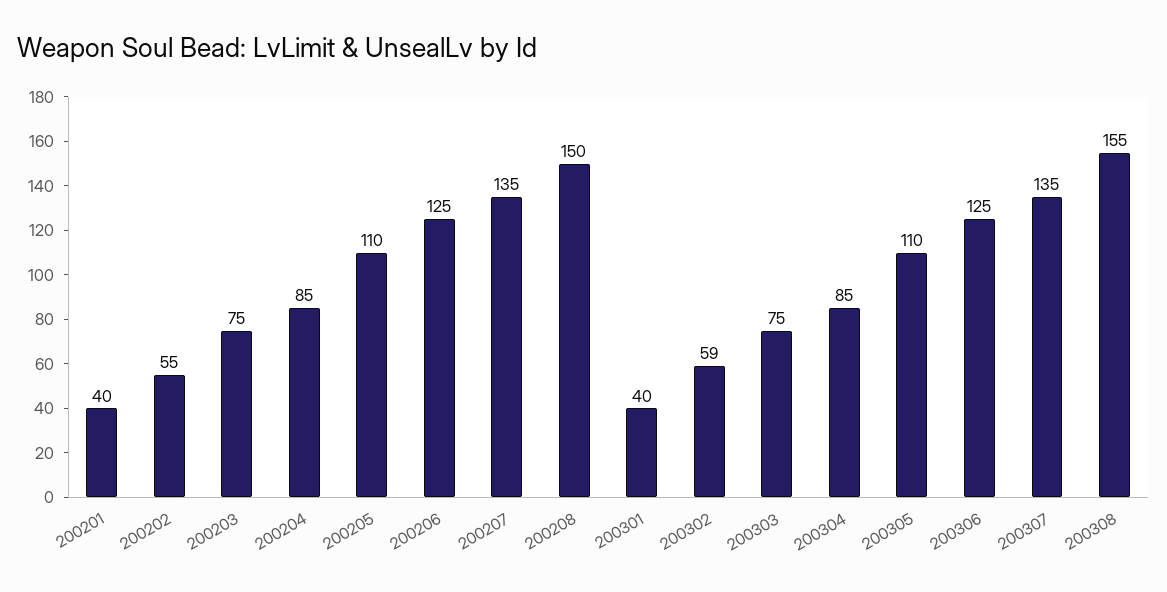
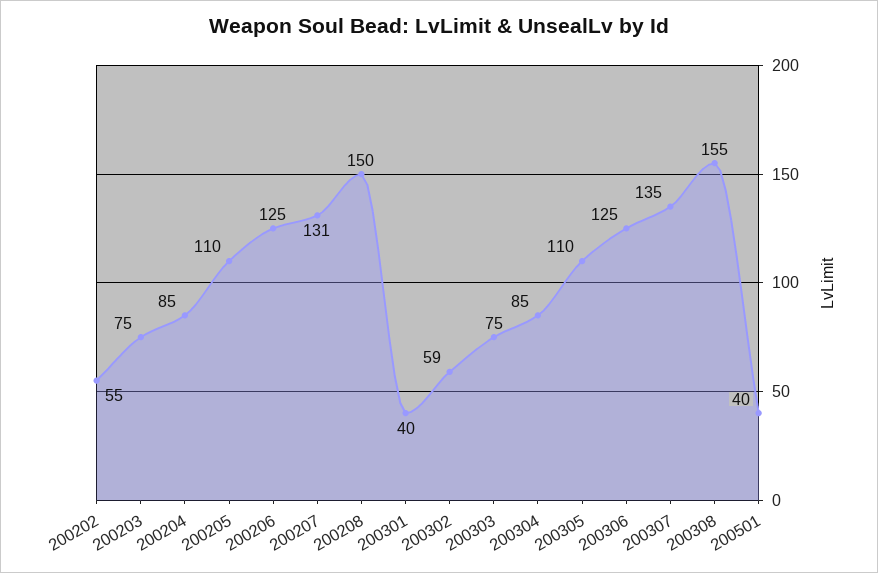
200201: 40 -> none
200207: 135 -> 131
200501: none -> 40

